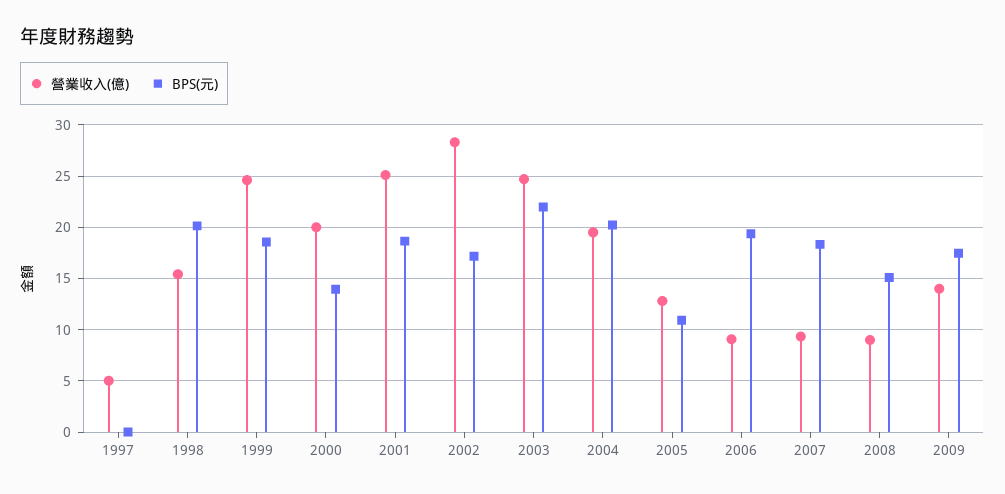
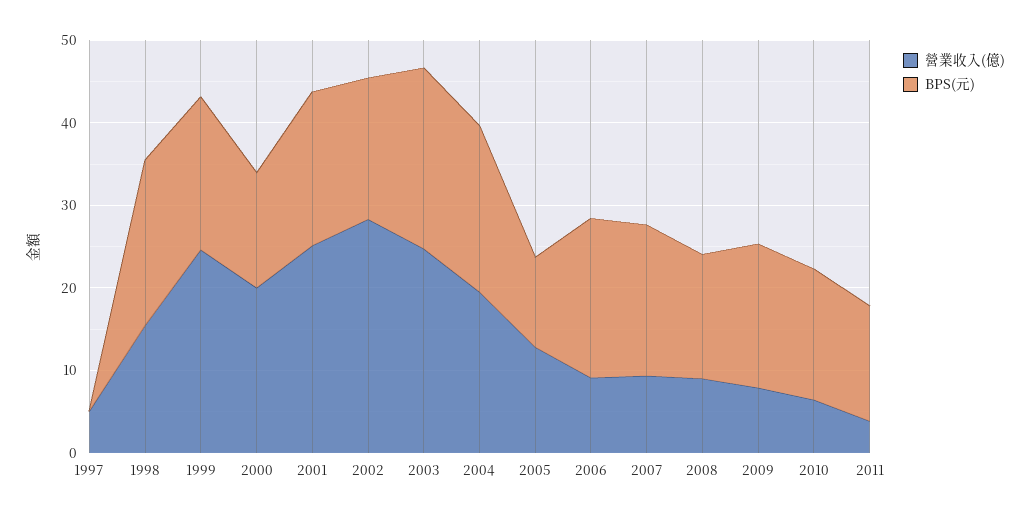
營業收入(億), 2009: 14 -> 8
營業收入(億), 2010: none -> 6
BPS(元), 2010: none -> 16
營業收入(億), 2011: none -> 4
BPS(元), 2011: none -> 14

